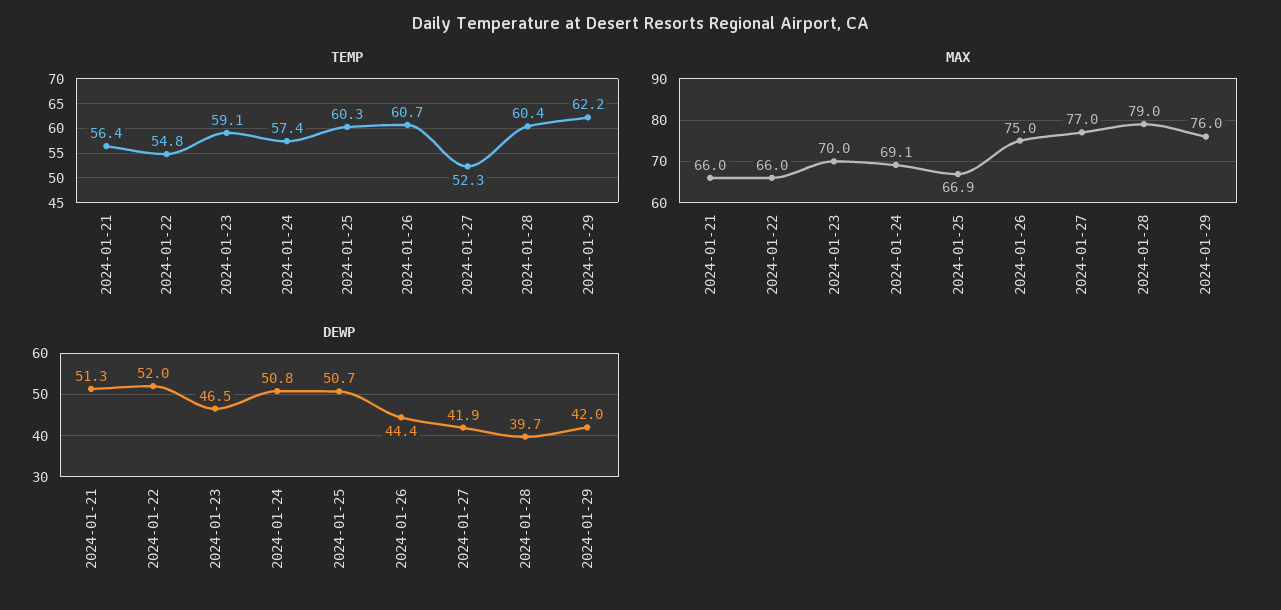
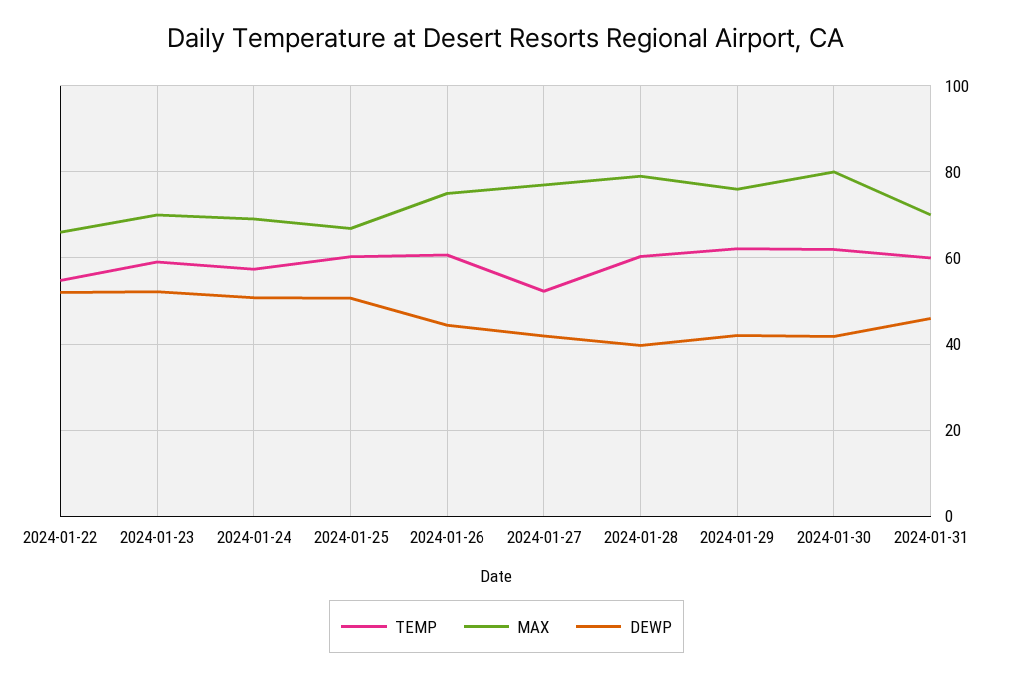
TEMP, 2024-01-21: 56.4 -> none
MAX, 2024-01-21: 66 -> none
DEWP, 2024-01-21: 51.3 -> none
DEWP, 2024-01-23: 46.5 -> 52
TEMP, 2024-01-30: none -> 62
MAX, 2024-01-30: none -> 80
DEWP, 2024-01-30: none -> 42
TEMP, 2024-01-31: none -> 60
MAX, 2024-01-31: none -> 70
DEWP, 2024-01-31: none -> 46

